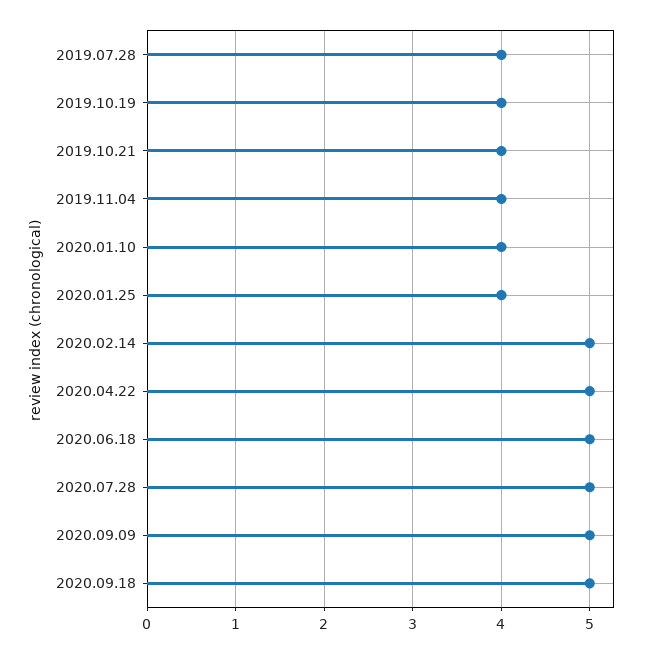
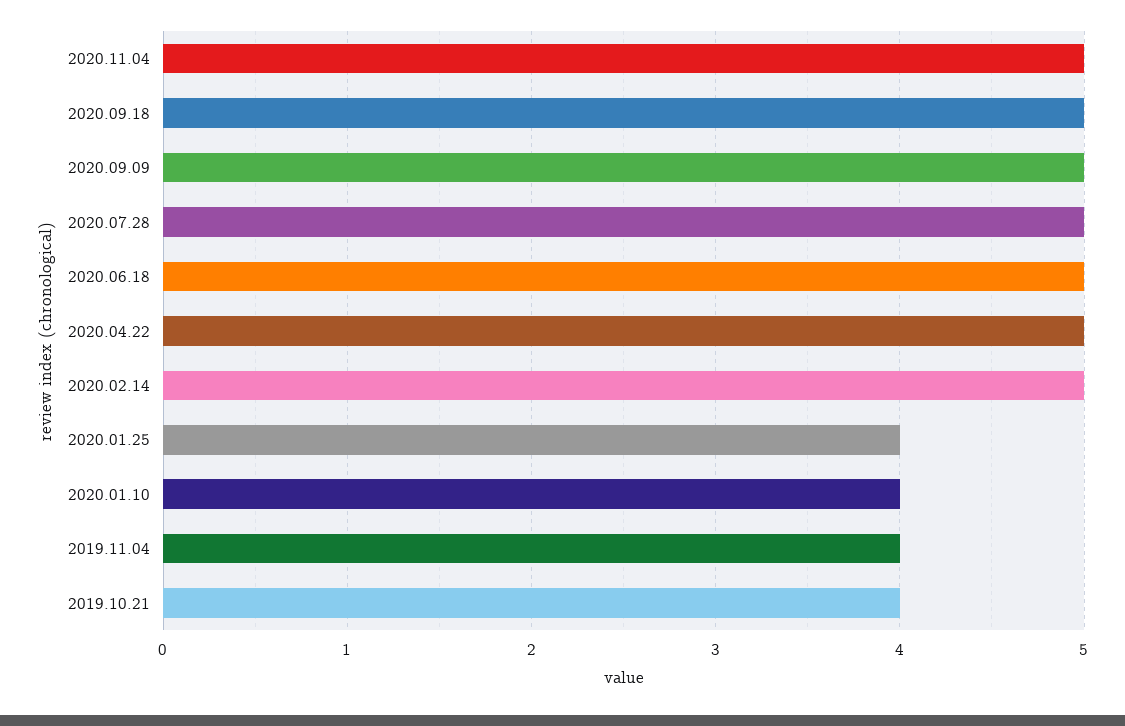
2019.07.28: 4 -> none
2019.10.19: 4 -> none
2020.11.04: none -> 5

